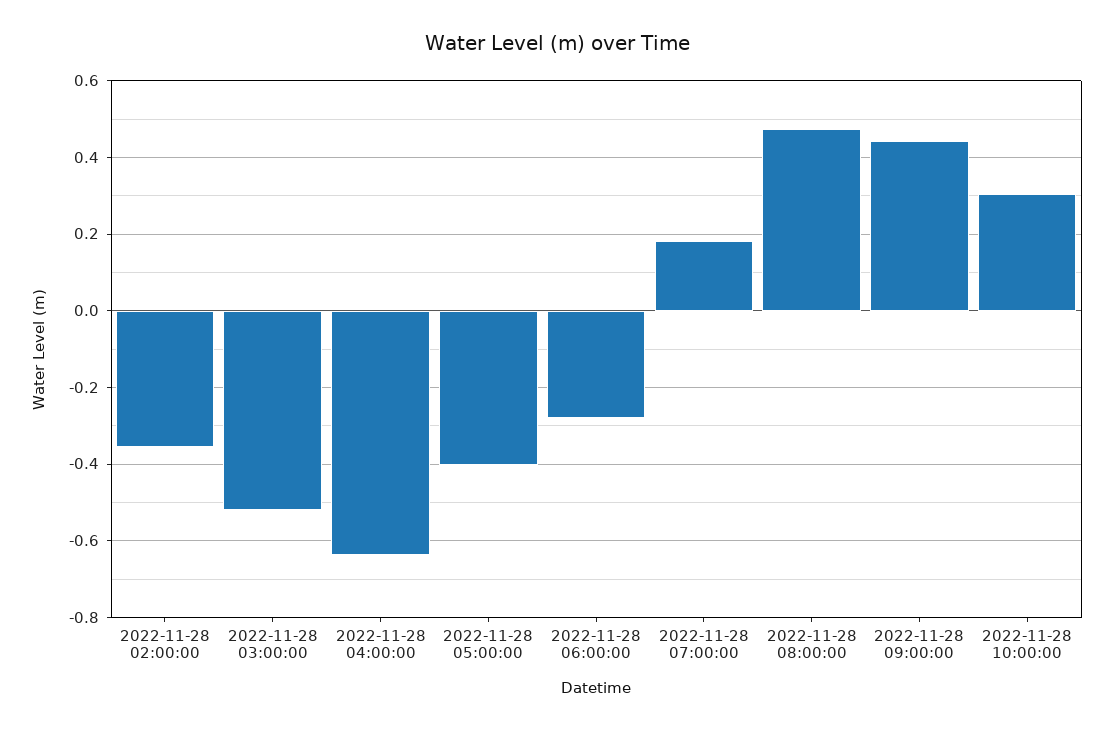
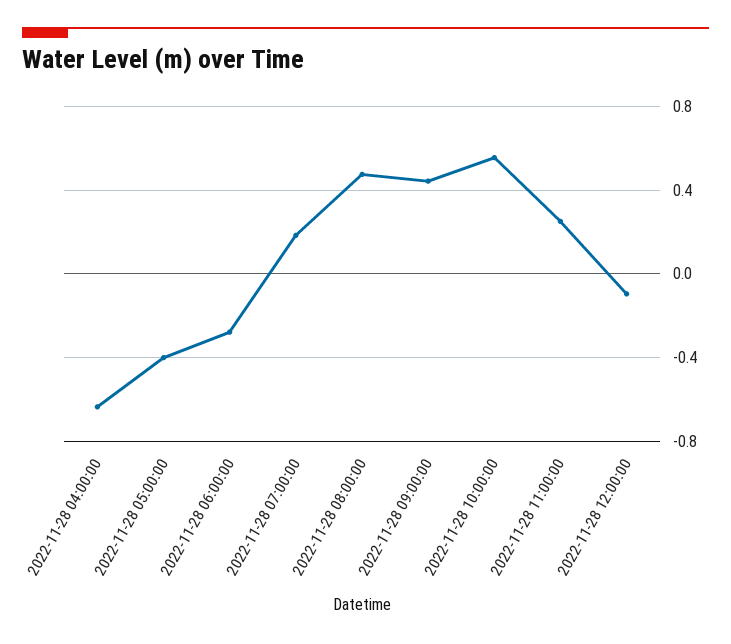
2022-11-28 02:00:00: -0.36 -> none
2022-11-28 03:00:00: -0.52 -> none
2022-11-28 10:00:00: 0.3 -> 0.55
2022-11-28 11:00:00: none -> 0.25
2022-11-28 12:00:00: none -> -0.1

